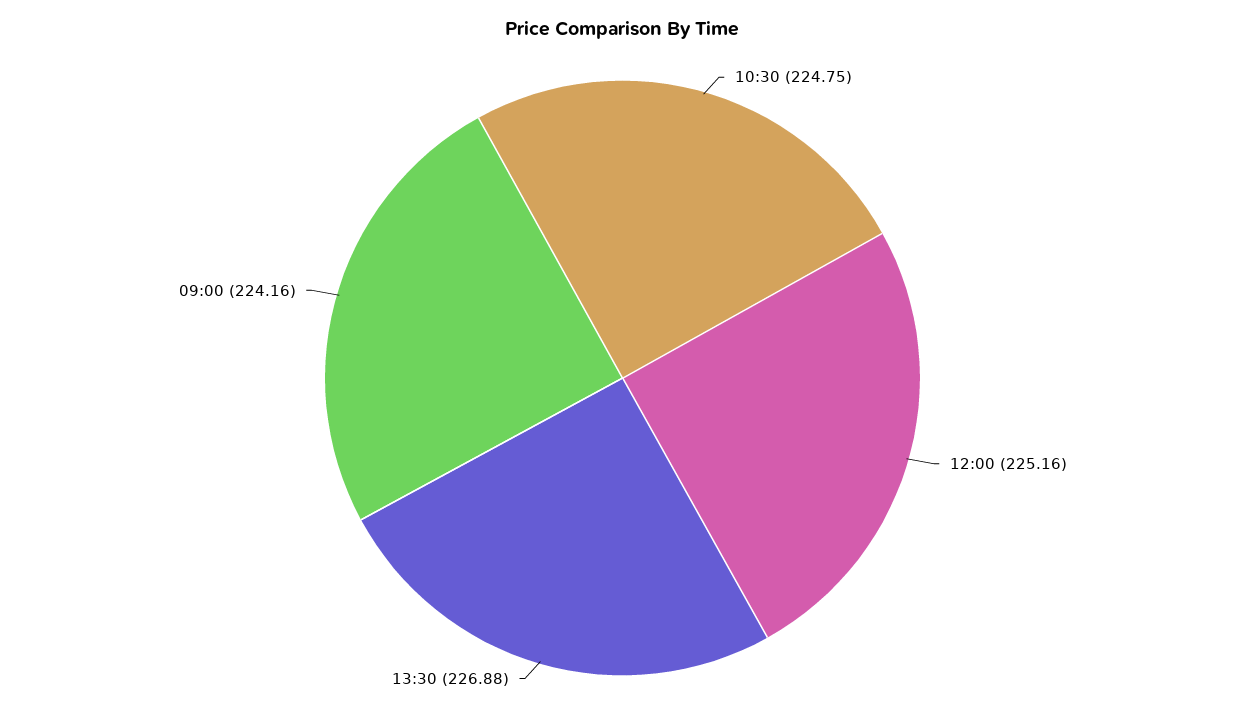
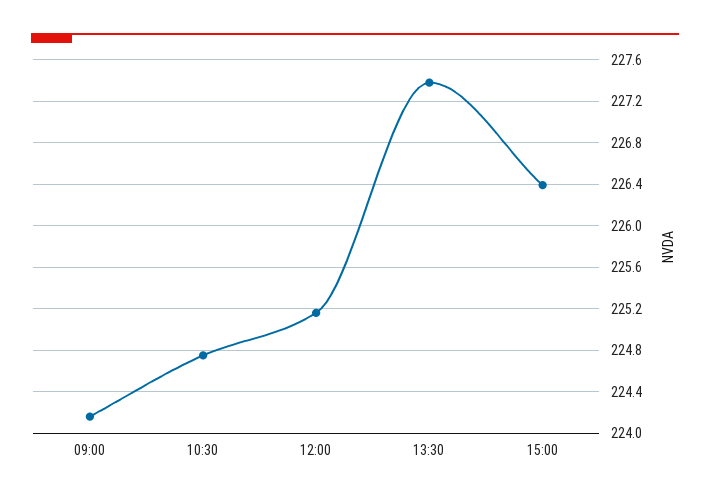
13:30: 226.88 -> 227.4
15:00: none -> 226.4

